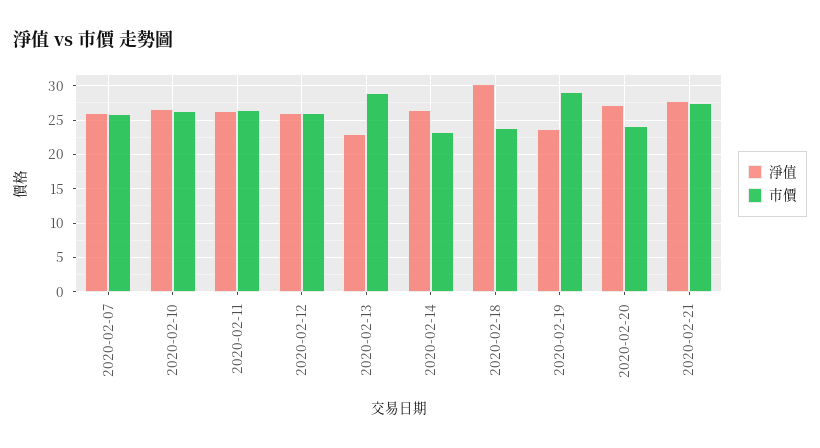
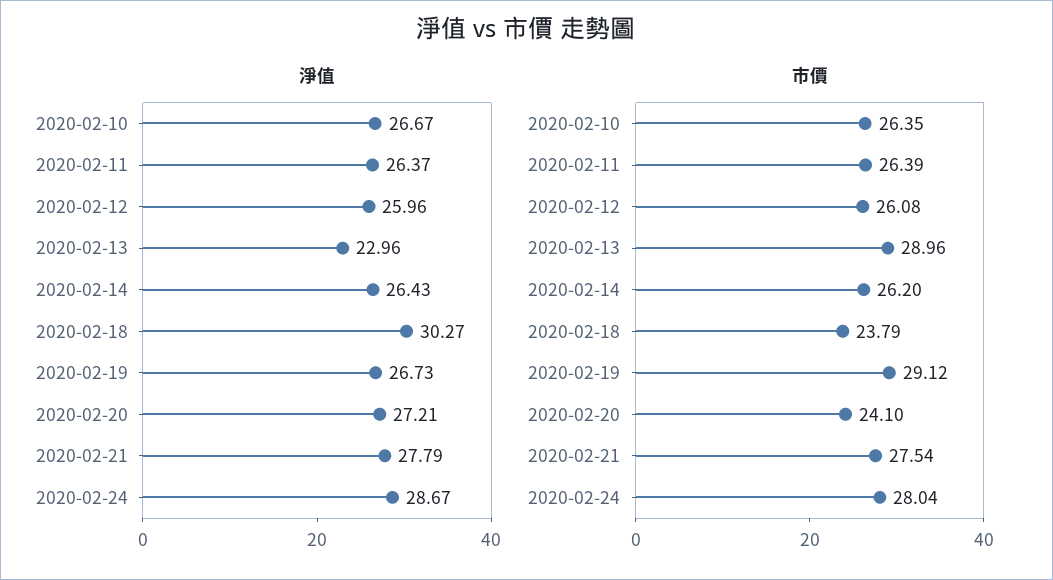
淨值, 2020-02-07: 26 -> none
市價, 2020-02-07: 26 -> none
市價, 2020-02-14: 23 -> 26.2
淨值, 2020-02-19: 24 -> 26.73
淨值, 2020-02-24: none -> 28.67
市價, 2020-02-24: none -> 28.04

